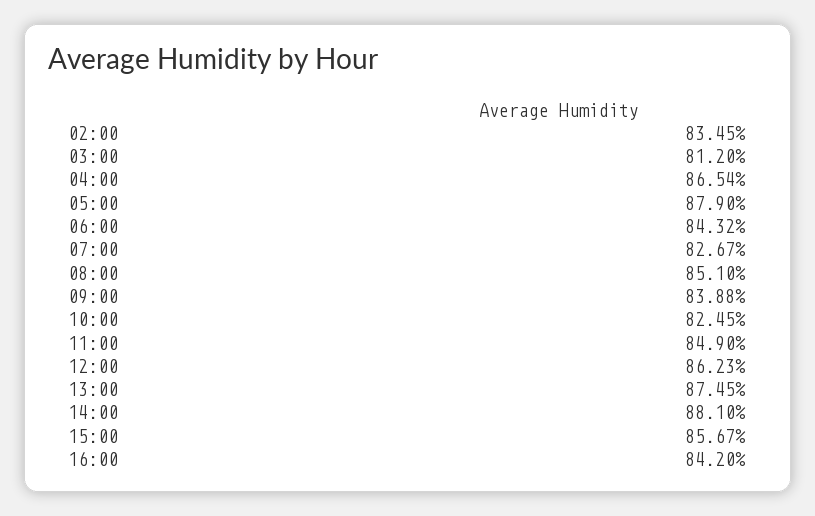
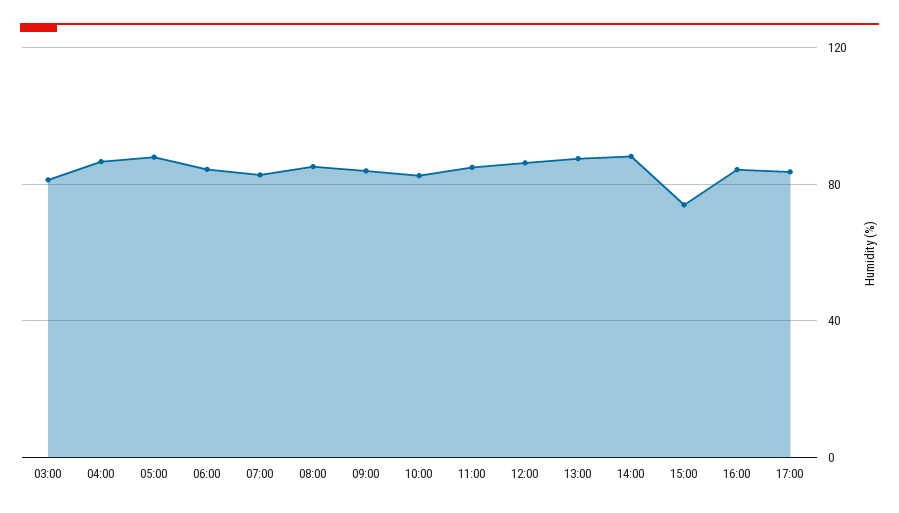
02:00: 83.45 -> none
15:00: 85.67 -> 75
17:00: none -> 85

